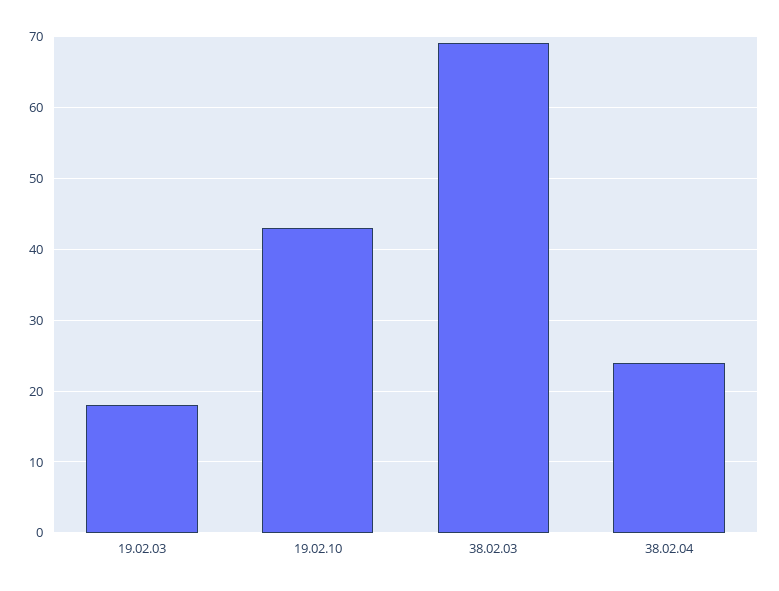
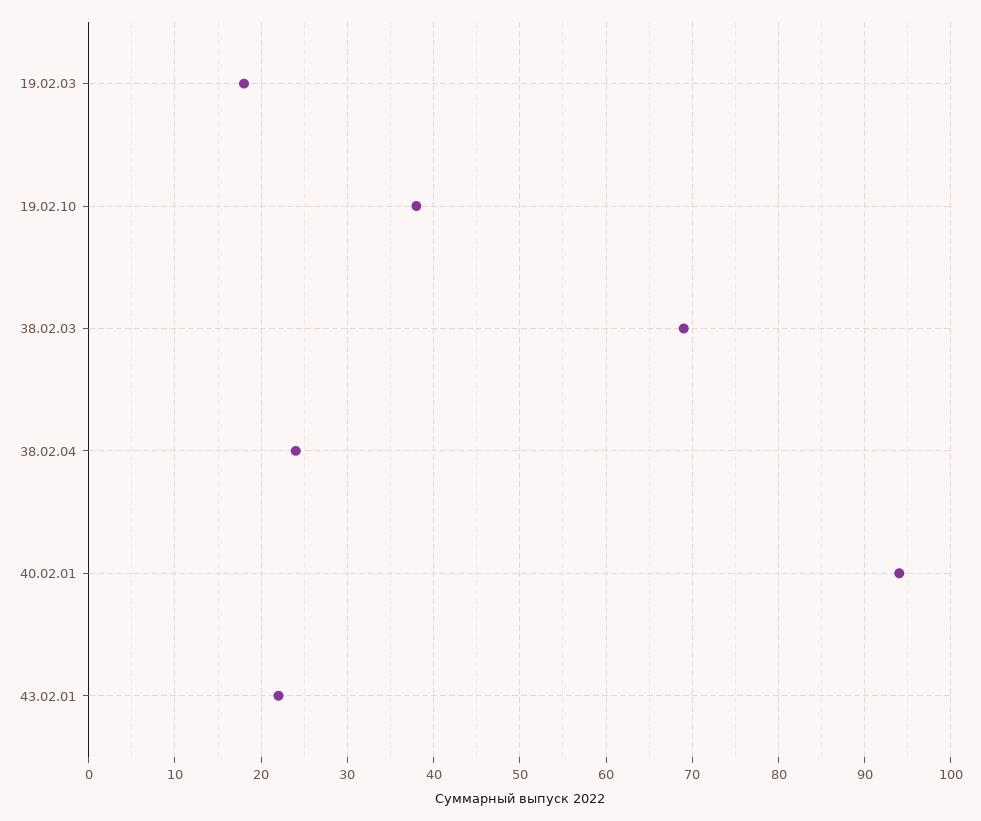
19.02.10: 43 -> 38
40.02.01: none -> 94
43.02.01: none -> 22

